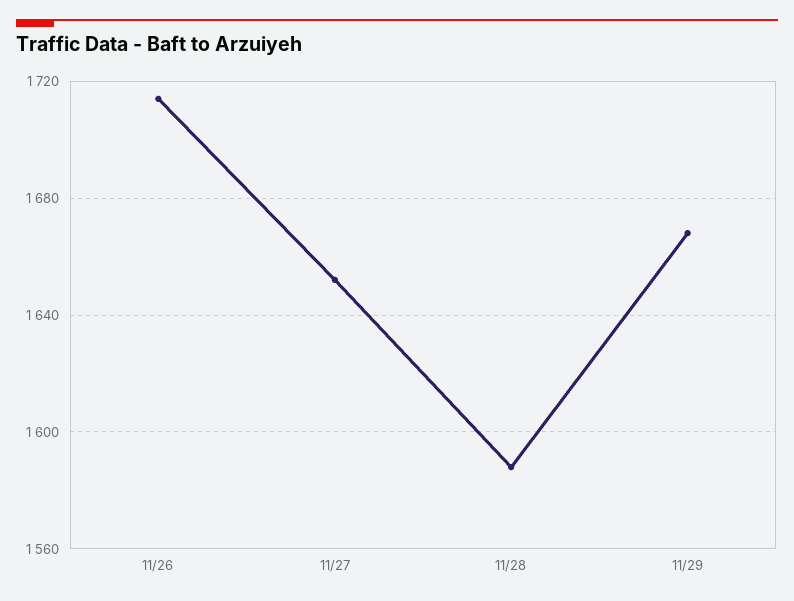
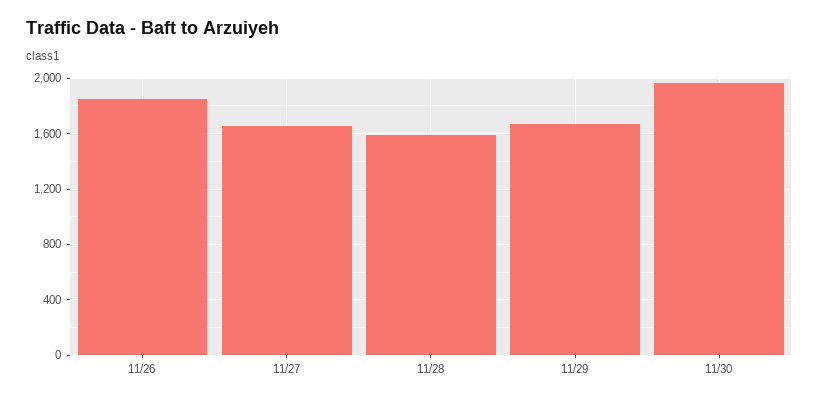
11/26: 1715 -> 1850
11/30: none -> 1950

